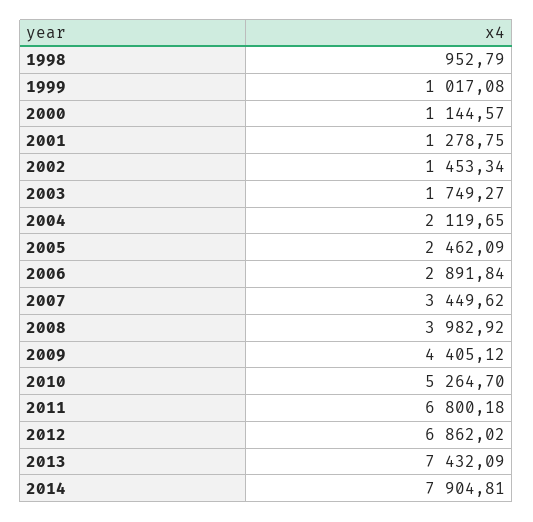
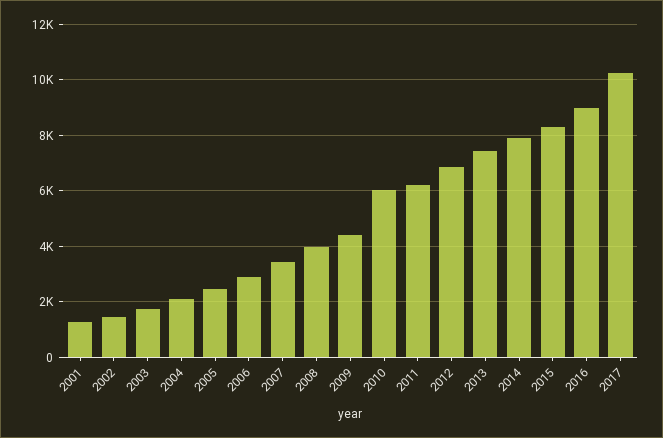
1998: 952.79 -> none
1999: 1017.08 -> none
2000: 1144.57 -> none
2010: 5264.7 -> 6000
2011: 6800.18 -> 6250
2015: none -> 8250
2016: none -> 9000
2017: none -> 10250

